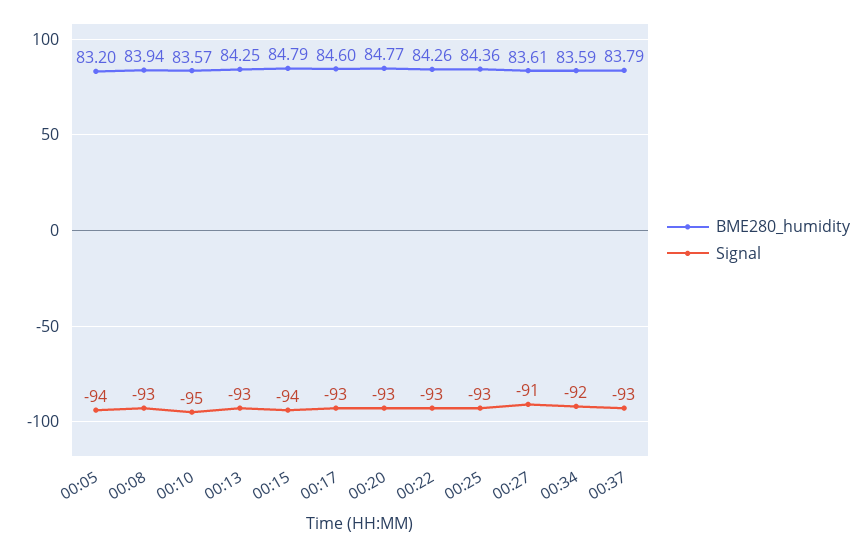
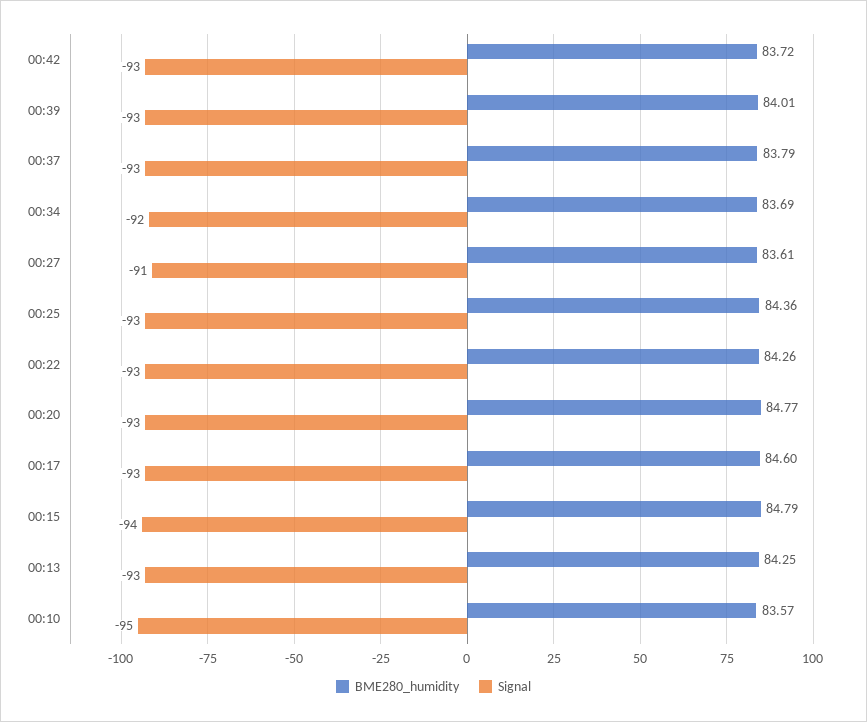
BME280_humidity, 00:05: 83.2 -> none
Signal, 00:05: -94 -> none
BME280_humidity, 00:08: 83.94 -> none
Signal, 00:08: -93 -> none
BME280_humidity, 00:34: 83.59 -> 83.69
BME280_humidity, 00:42: none -> 83.72
Signal, 00:42: none -> -93
BME280_humidity, 00:39: none -> 84.01
Signal, 00:39: none -> -93

